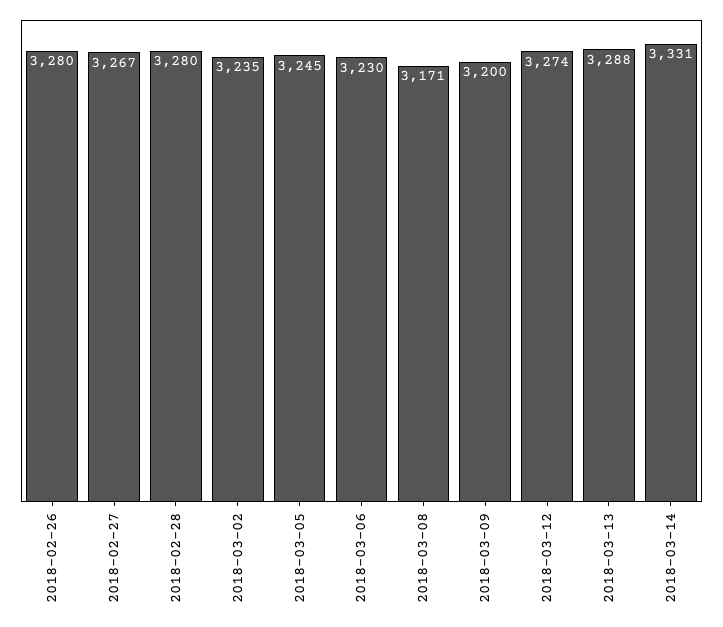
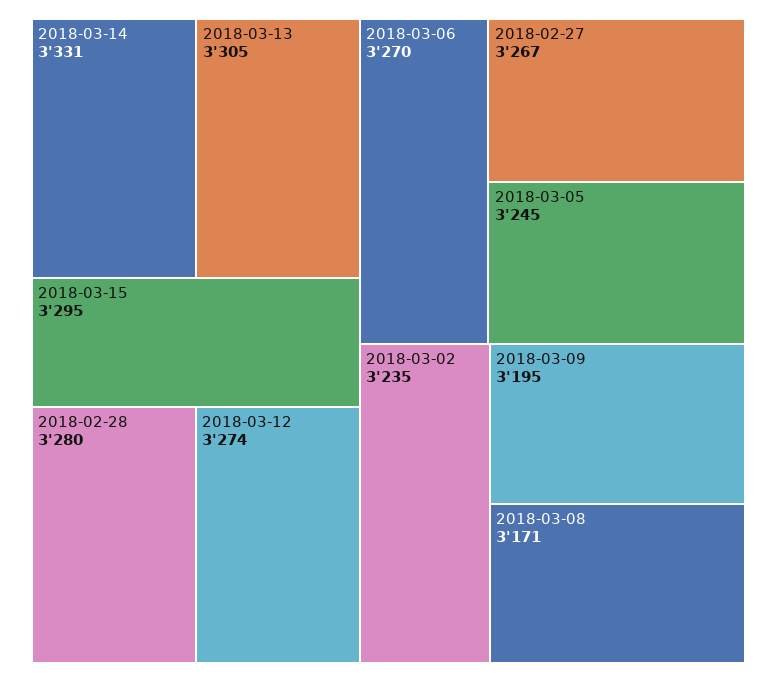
2018-02-26: 3280 -> none
2018-03-06: 3230 -> 3270
2018-03-09: 3200 -> 3195
2018-03-13: 3288 -> 3305
2018-03-15: none -> 3295

